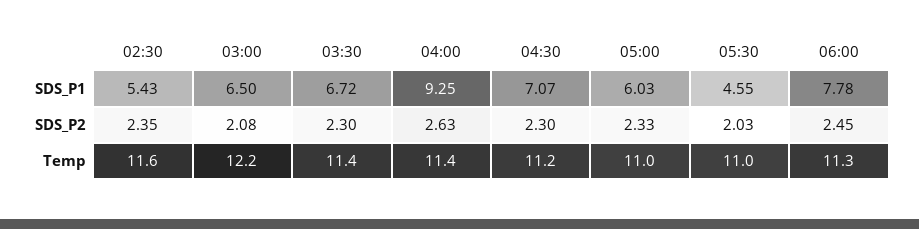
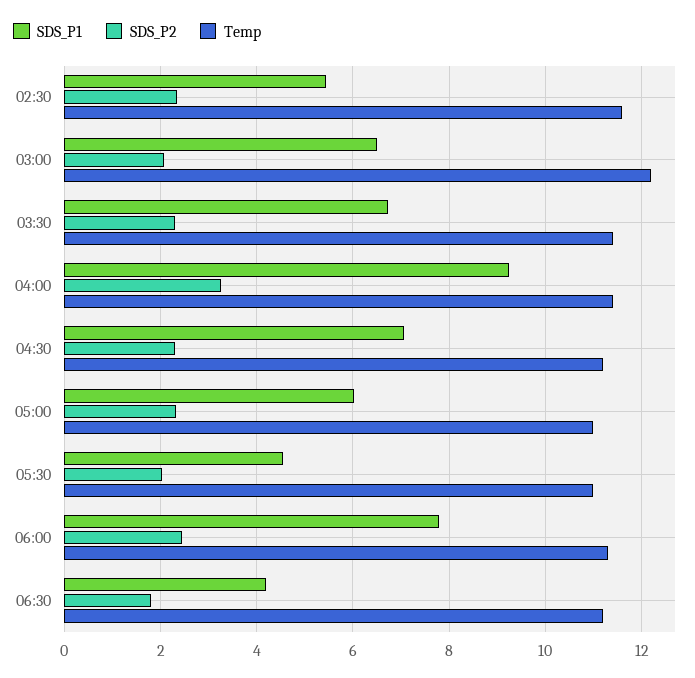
SDS_P2, 04:00: 2.63 -> 3.2
SDS_P1, 06:30: none -> 4.2
SDS_P2, 06:30: none -> 1.8
Temp, 06:30: none -> 11.2

